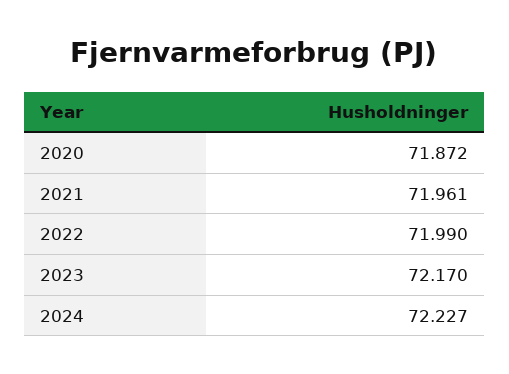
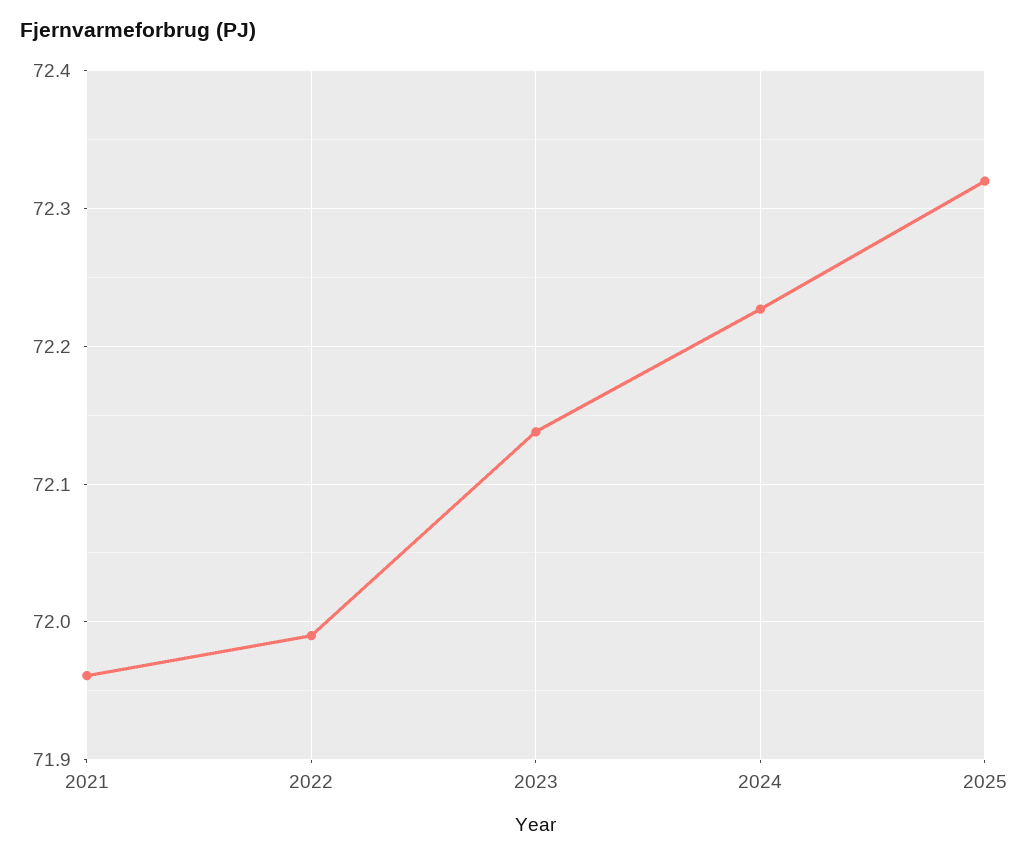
2020: 71.872 -> none
2023: 72.17 -> 72.14
2025: none -> 72.32

